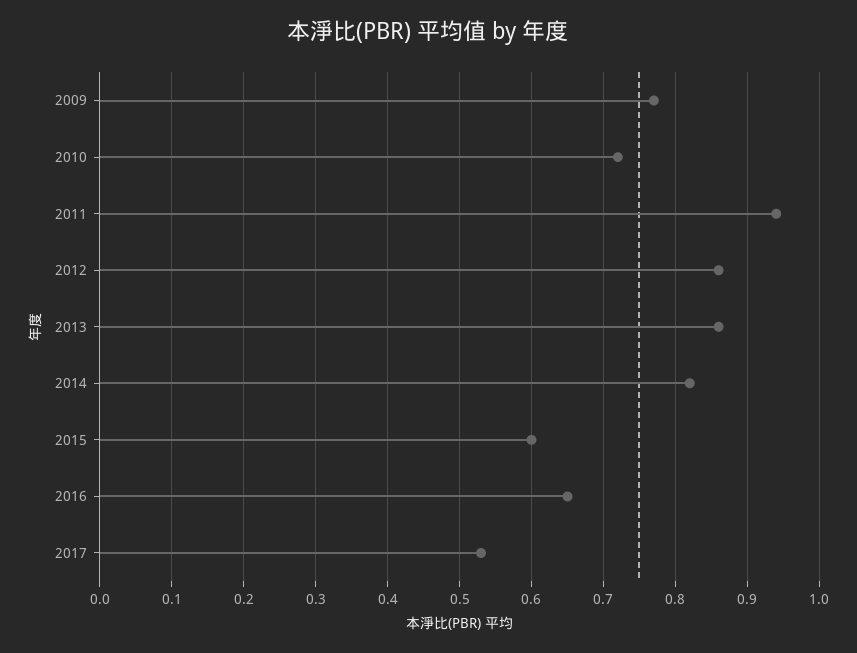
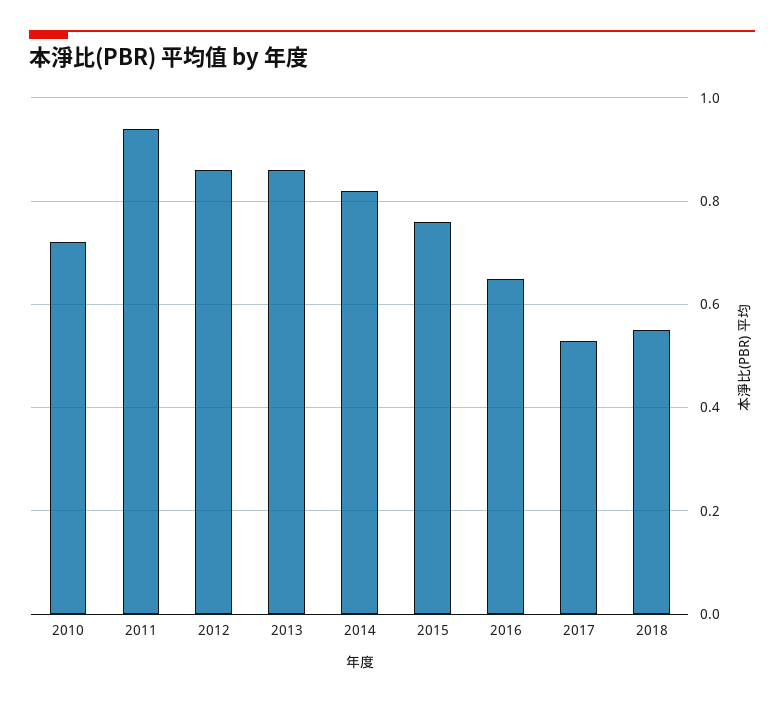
2009: 0.77 -> none
2015: 0.6 -> 0.75
2018: none -> 0.55

